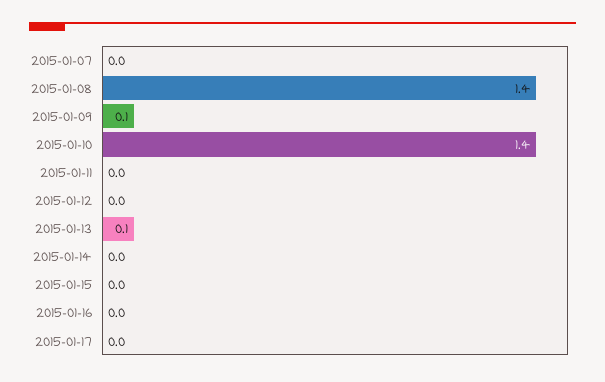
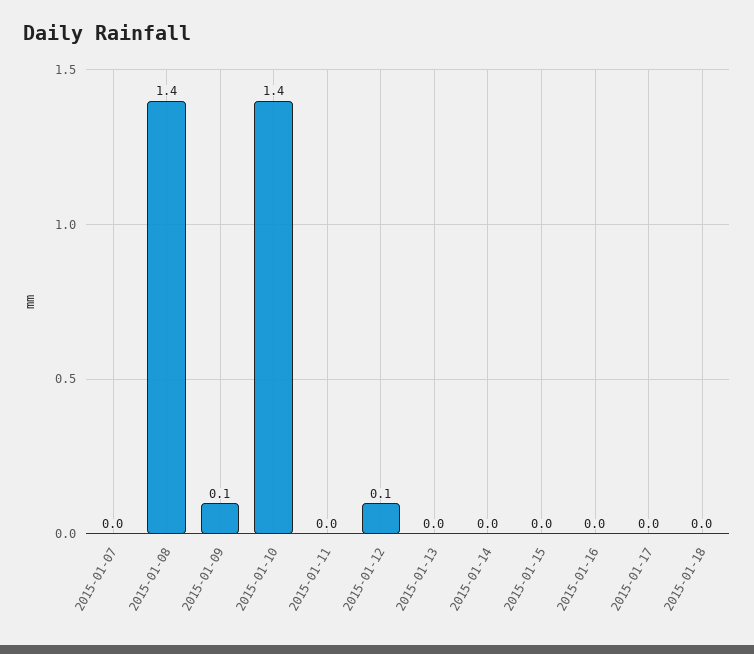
2015-01-12: 0 -> 0.1
2015-01-13: 0.1 -> 0
2015-01-18: none -> 0

